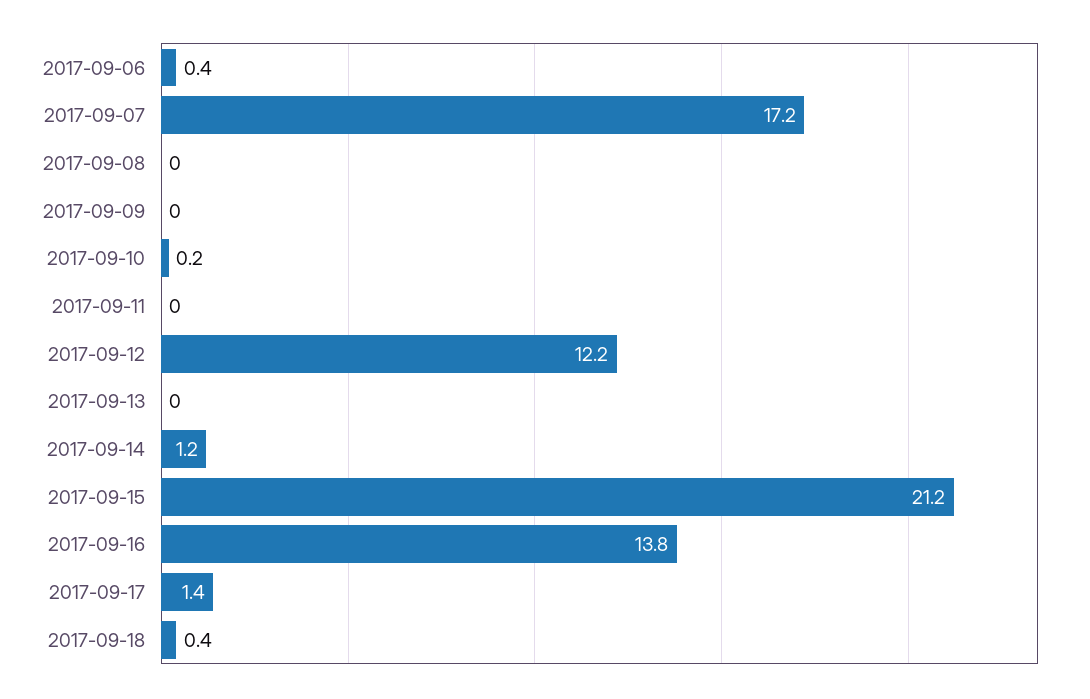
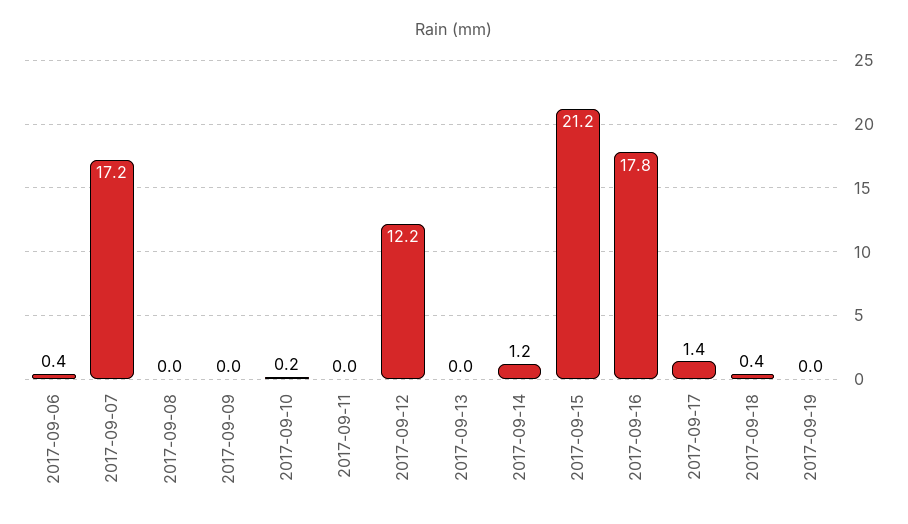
2017-09-16: 13.8 -> 17.8
2017-09-19: none -> 0

